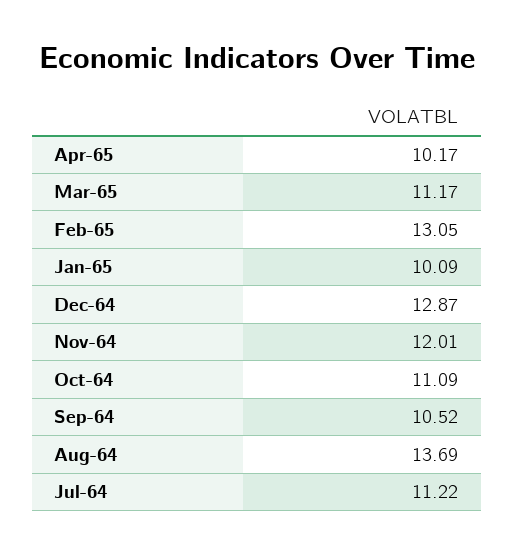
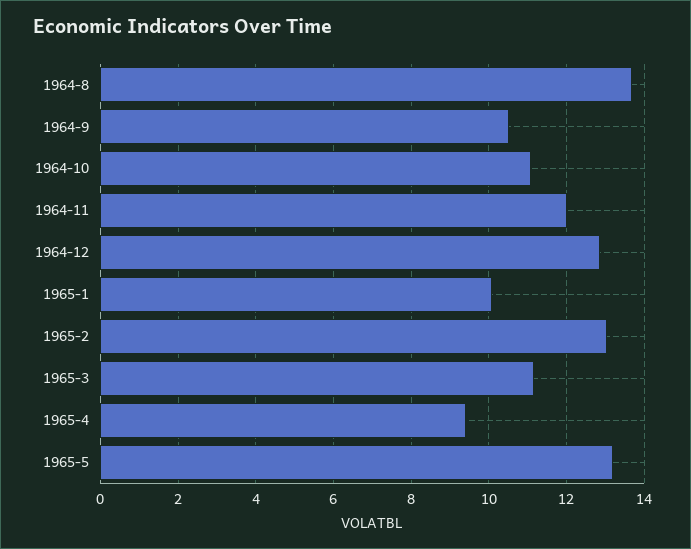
Apr-65: 10.17 -> 9.4
Jul-64: 11.22 -> none
1965-5: none -> 13.2

